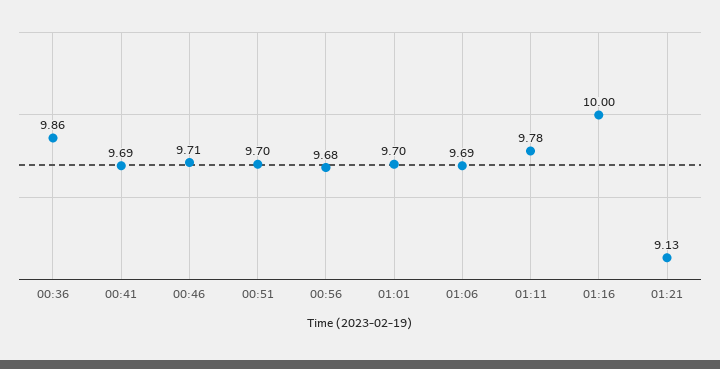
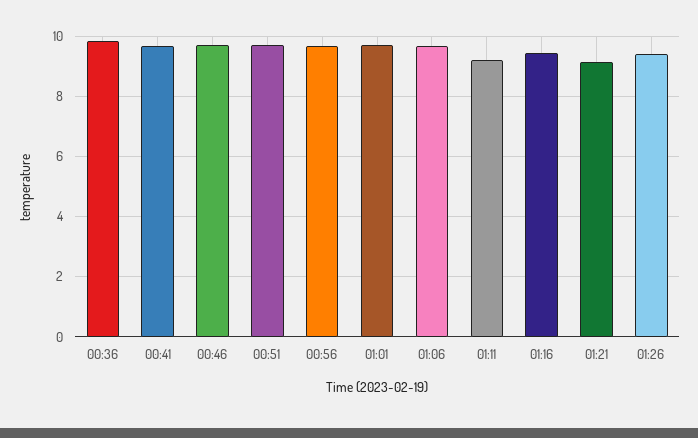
01:11: 9.78 -> 9.2
01:16: 10 -> 9.4
01:26: none -> 9.4

